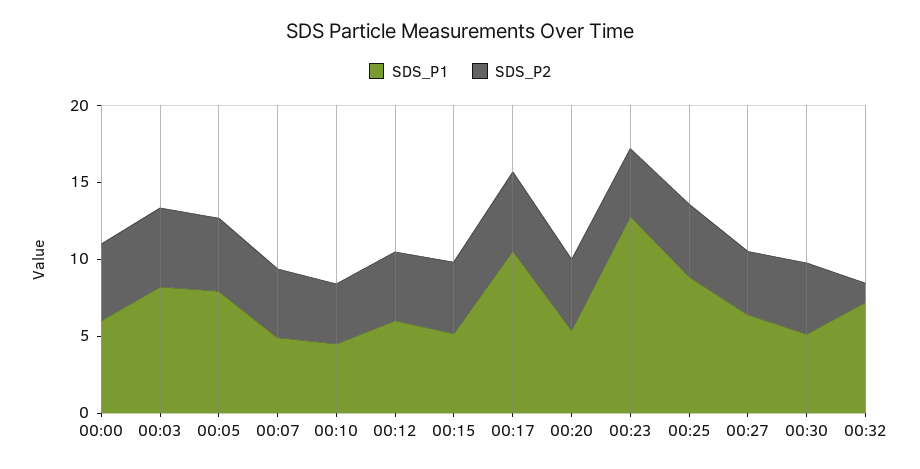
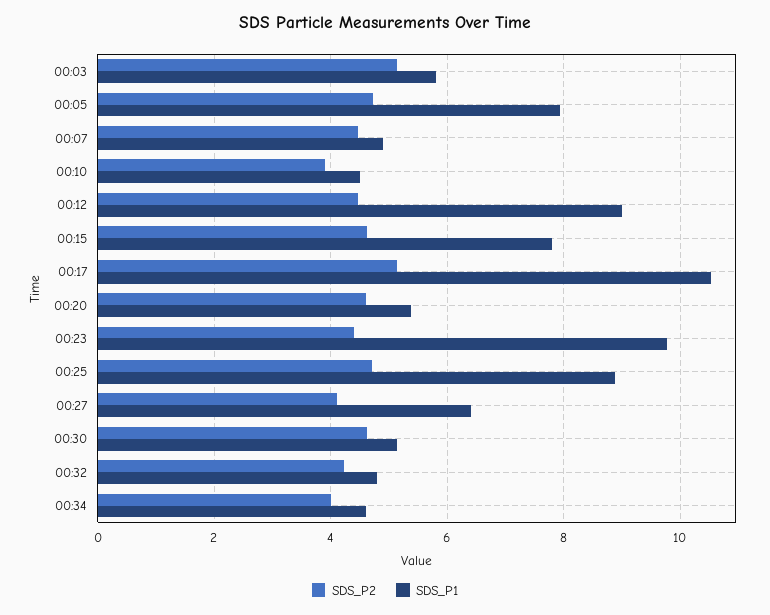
SDS_P1, 00:00: 6 -> none
SDS_P2, 00:00: 5 -> none
SDS_P1, 00:03: 8 -> 5.8
SDS_P1, 00:12: 6 -> 9
SDS_P1, 00:15: 5 -> 7.8
SDS_P1, 00:23: 13 -> 9.8
SDS_P1, 00:32: 7 -> 4.8
SDS_P2, 00:32: 1 -> 4.2
SDS_P2, 00:34: none -> 4
SDS_P1, 00:34: none -> 4.6

